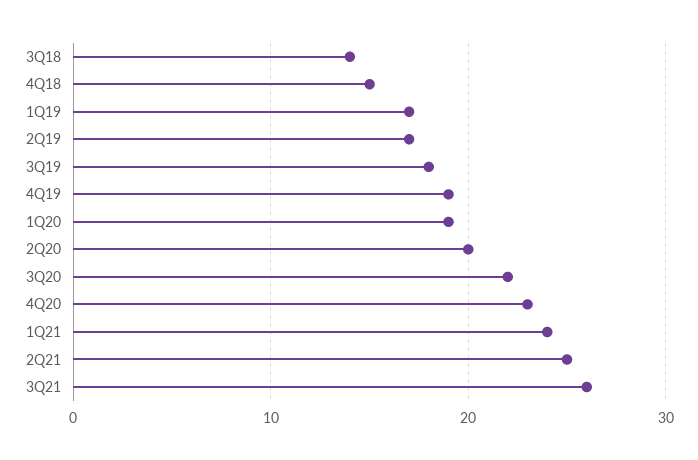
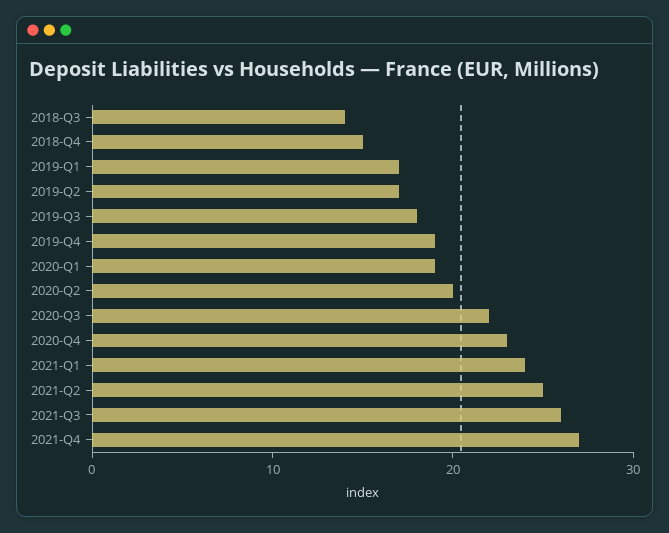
2021-Q4: none -> 27

